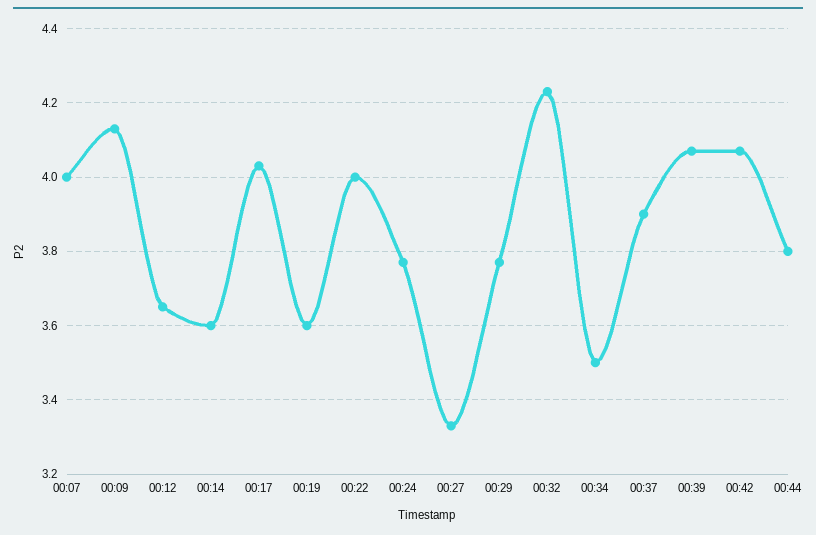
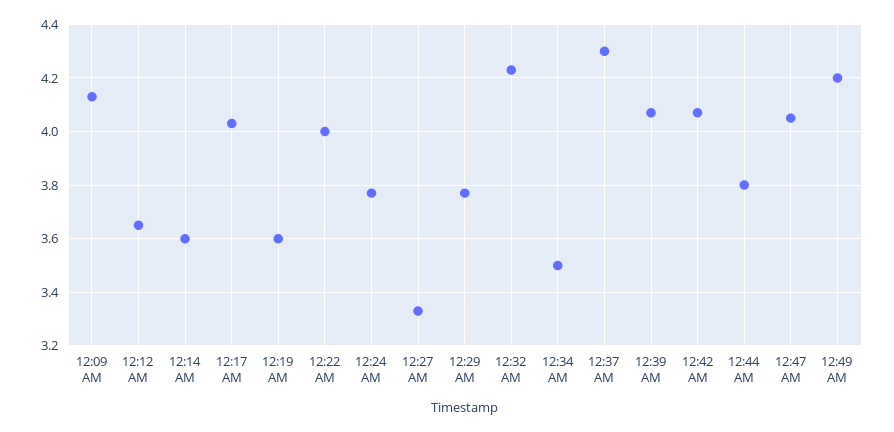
00:07: 4 -> none
00:37: 3.9 -> 4.3
12:47 AM: none -> 4.05
12:49 AM: none -> 4.2

